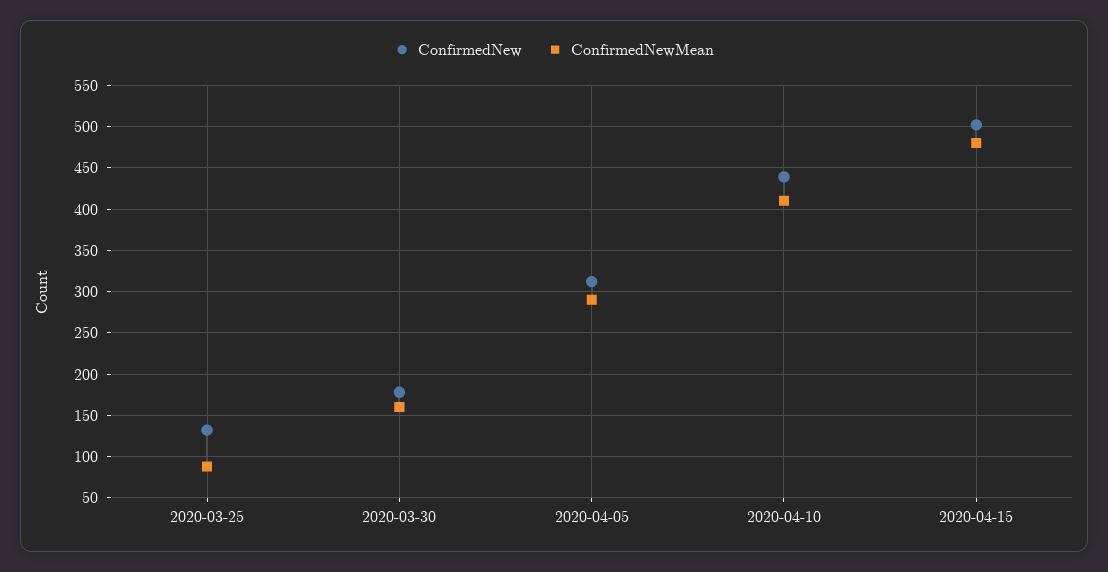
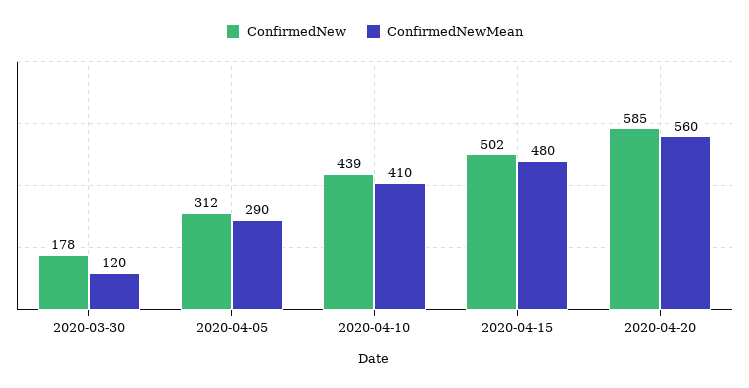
ConfirmedNew, 2020-03-25: 130 -> none
ConfirmedNewMean, 2020-03-25: 90 -> none
ConfirmedNewMean, 2020-03-30: 160 -> 120
ConfirmedNew, 2020-04-20: none -> 585
ConfirmedNewMean, 2020-04-20: none -> 560

